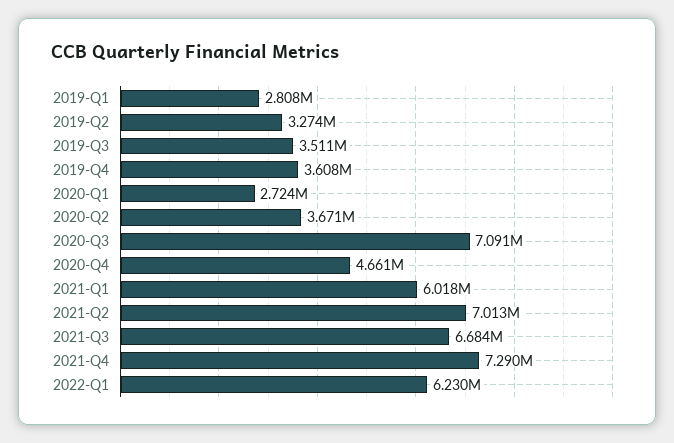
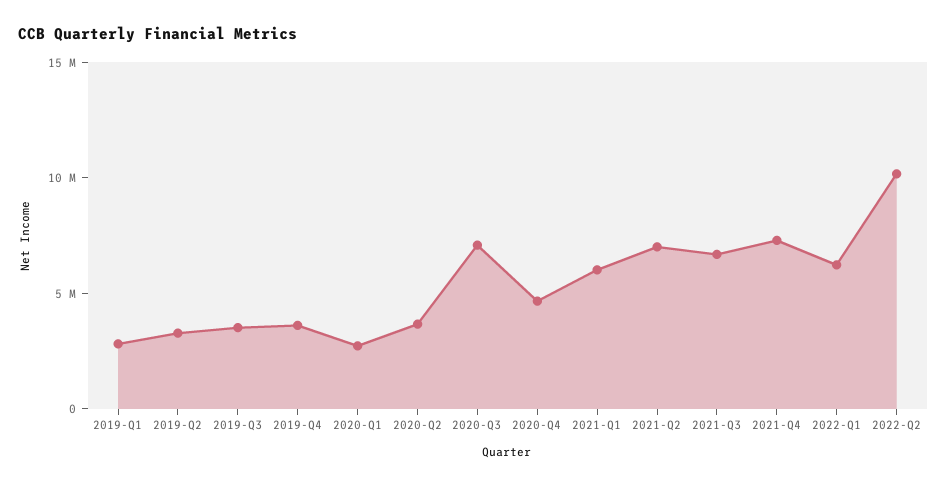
2022-Q2: none -> 10000000

